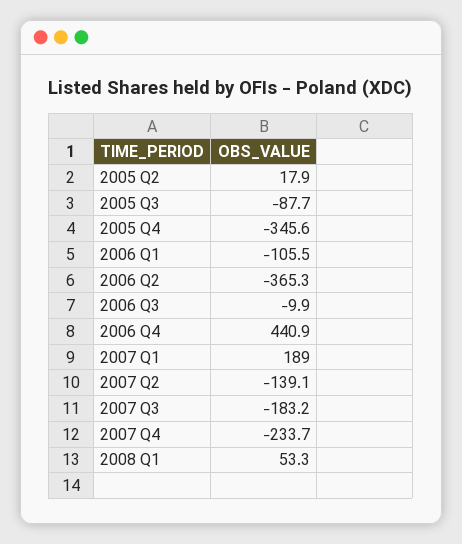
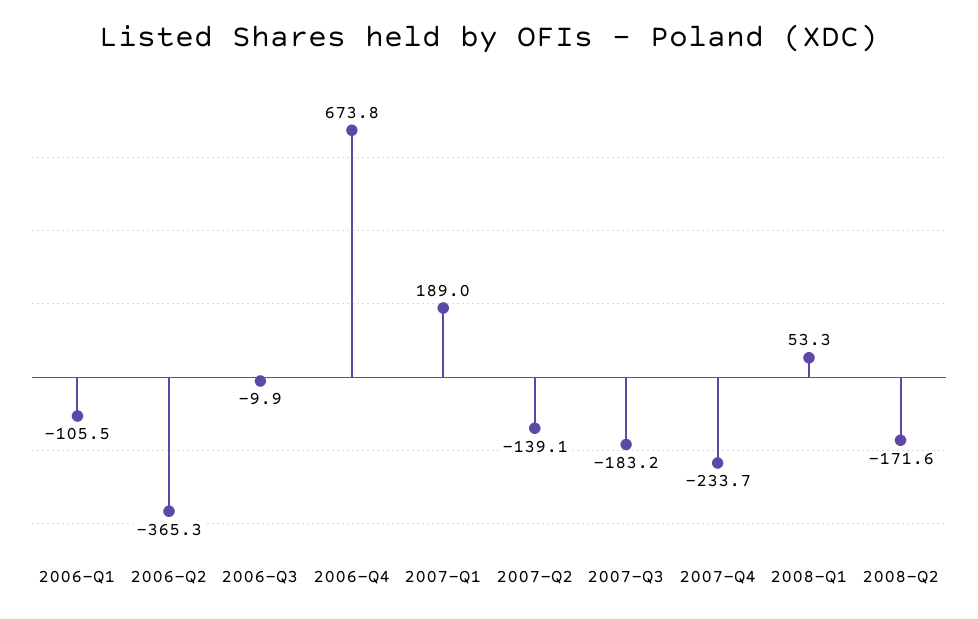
2005 Q2: 17.9 -> none
2005 Q3: -87.7 -> none
2005 Q4: -345.6 -> none
2006 Q4: 440.9 -> 673.8
2008-Q2: none -> -171.6

